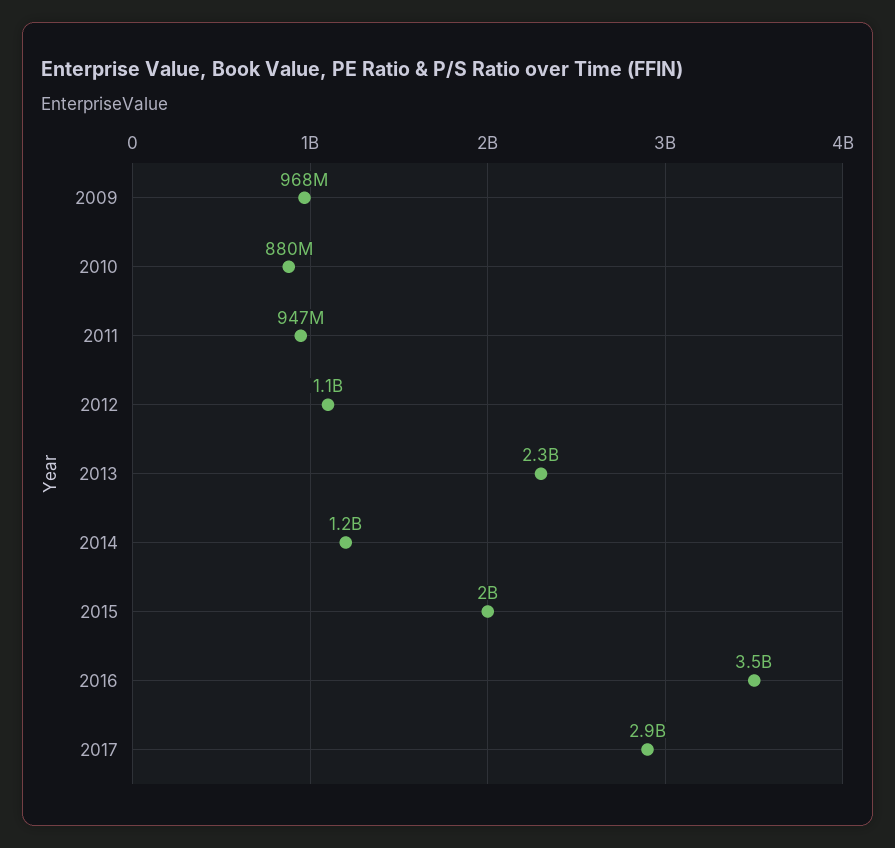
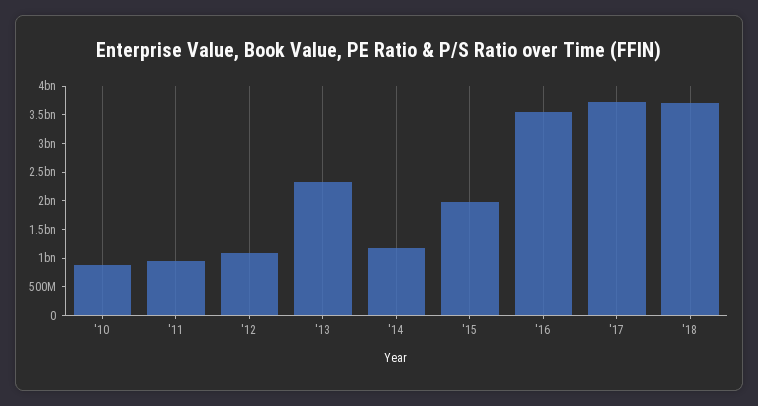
2009: 968000000 -> none
2017: 2900000000 -> 3750000000
'18: none -> 3750000000

